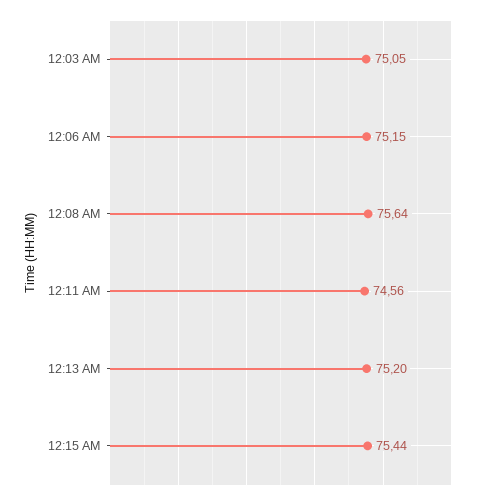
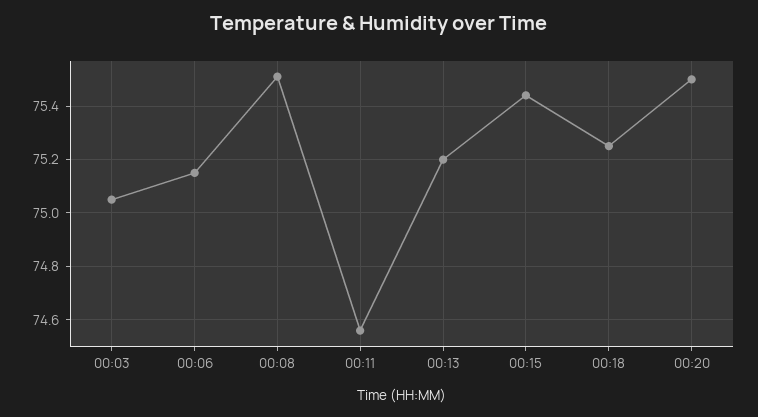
12:08 AM: 75.64 -> 75.5
00:18: none -> 75.25
00:20: none -> 75.5

